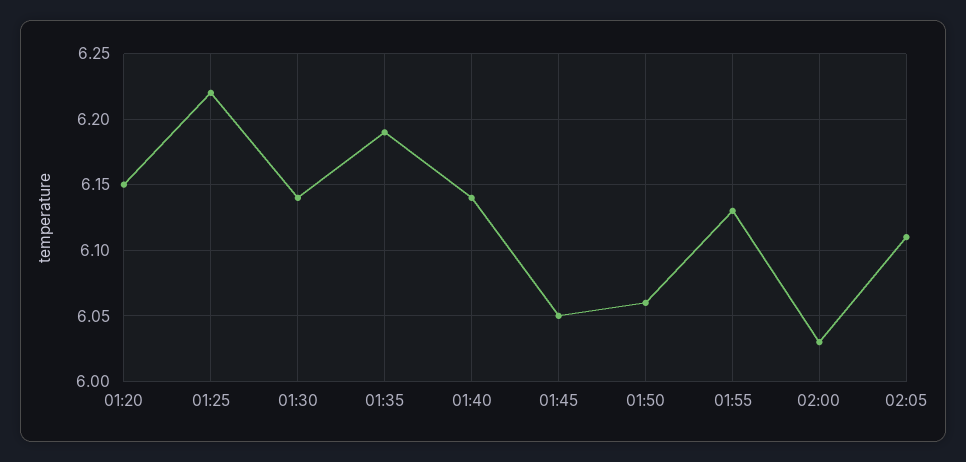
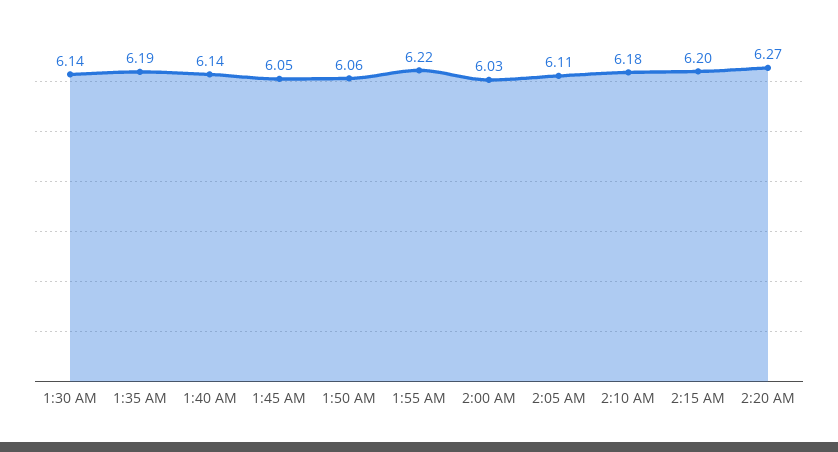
01:20: 6.15 -> none
01:25: 6.22 -> none
01:55: 6.13 -> 6.22
2:10 AM: none -> 6.18
2:15 AM: none -> 6.2
2:20 AM: none -> 6.27

